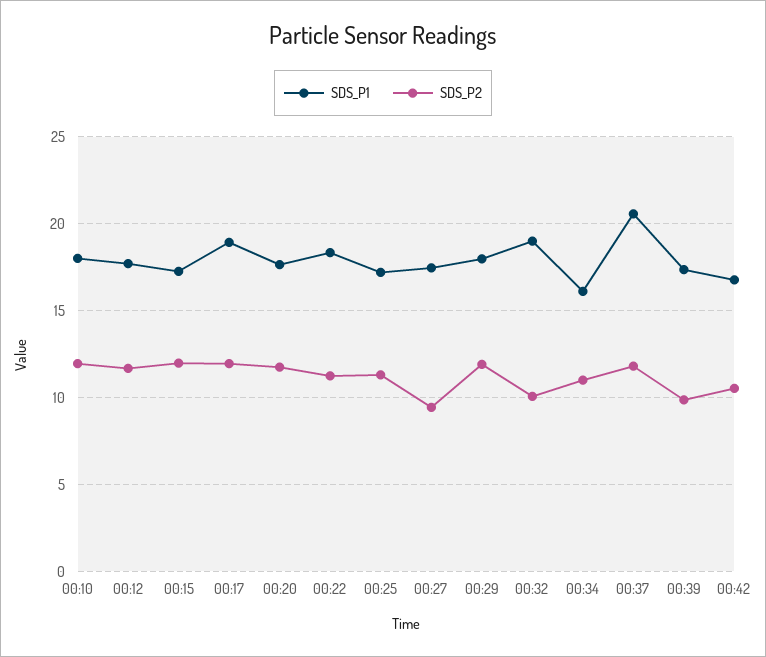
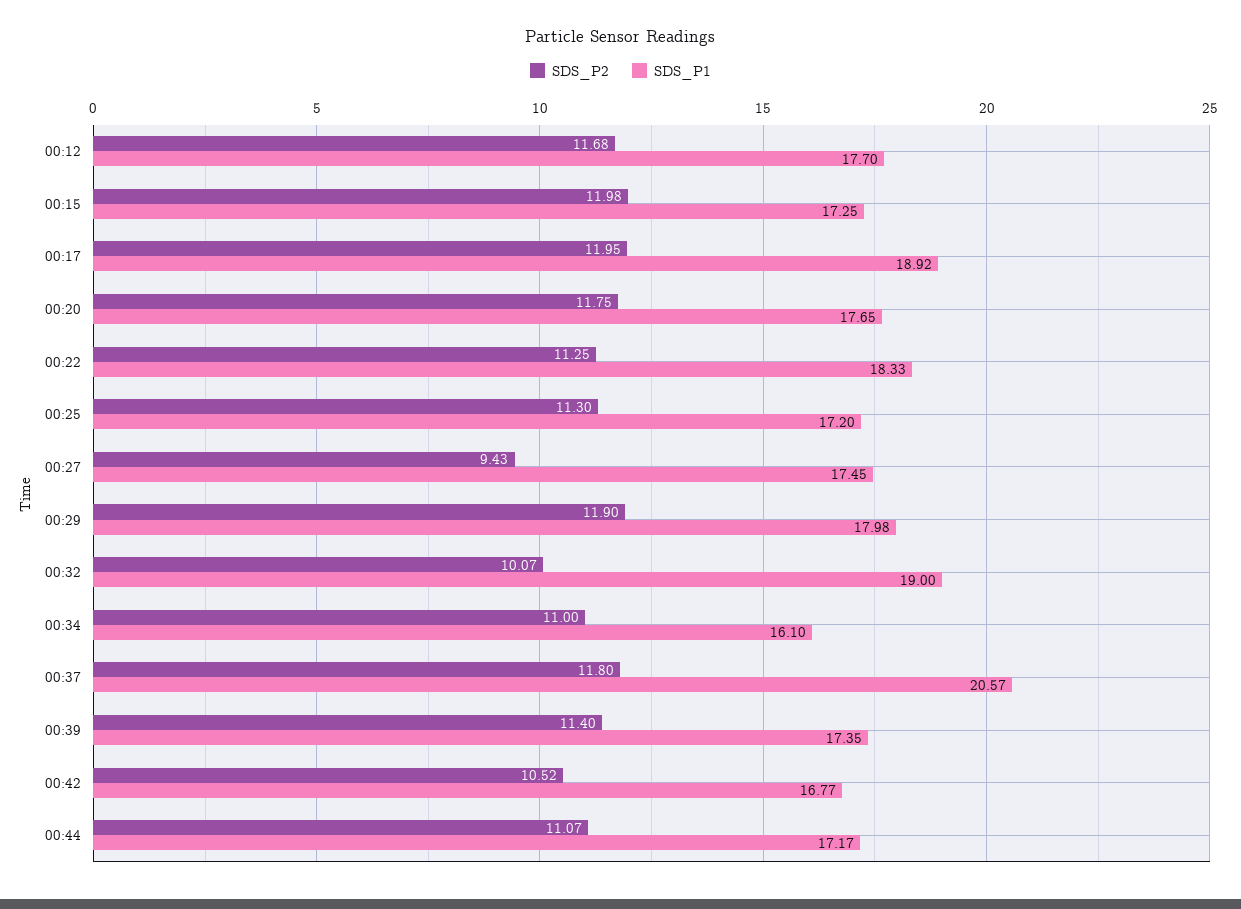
SDS_P1, 00:10: 18 -> none
SDS_P2, 00:10: 12 -> none
SDS_P2, 00:39: 10 -> 11.4
SDS_P2, 00:44: none -> 11.07
SDS_P1, 00:44: none -> 17.17

